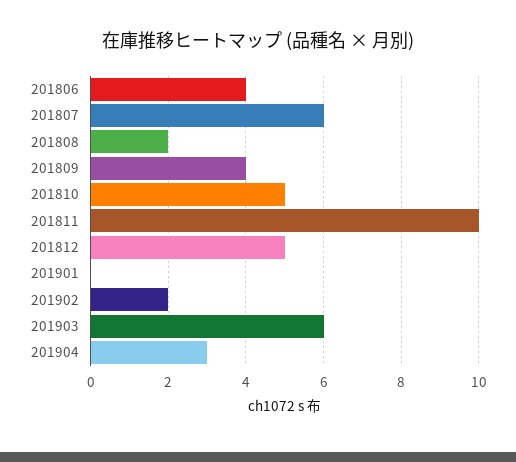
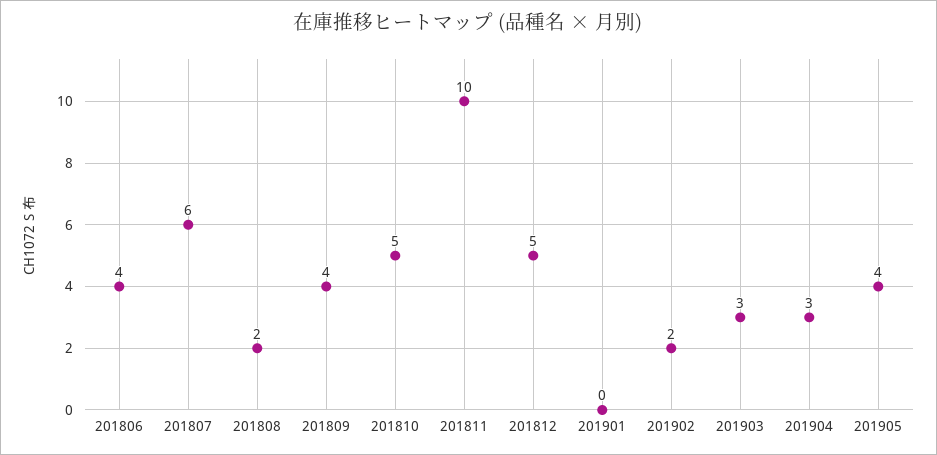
201903: 6 -> 3
201905: none -> 4

